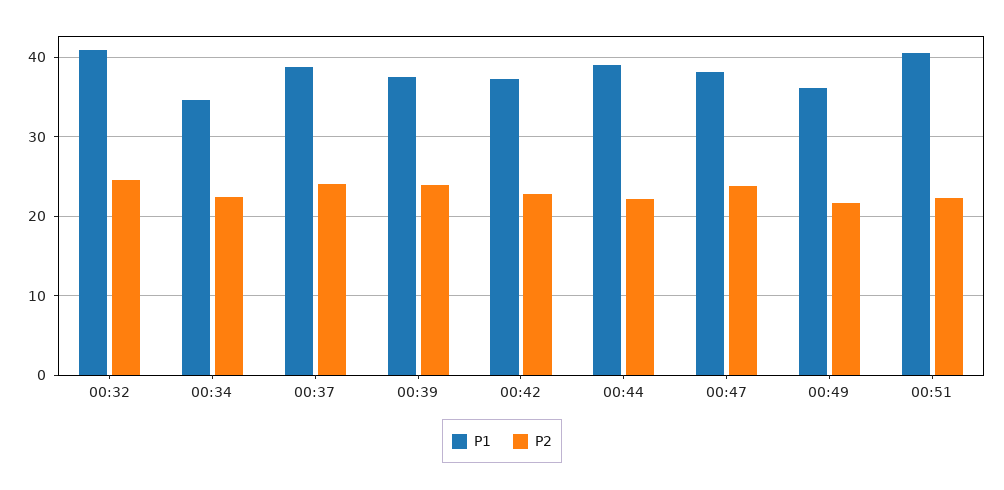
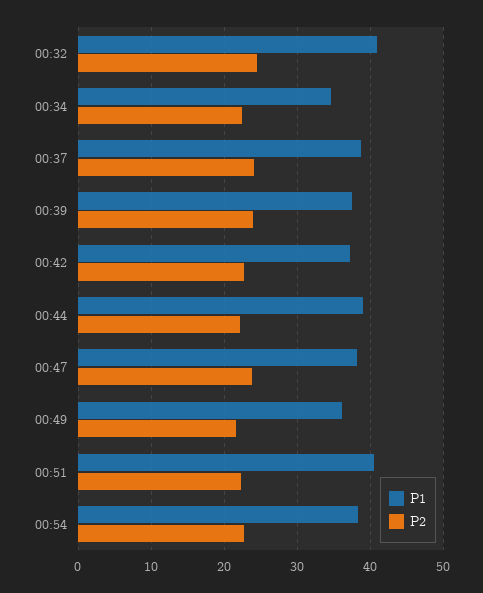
P1, 00:54: none -> 38
P2, 00:54: none -> 23

